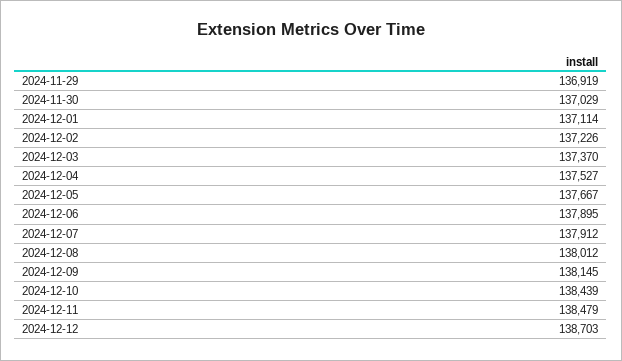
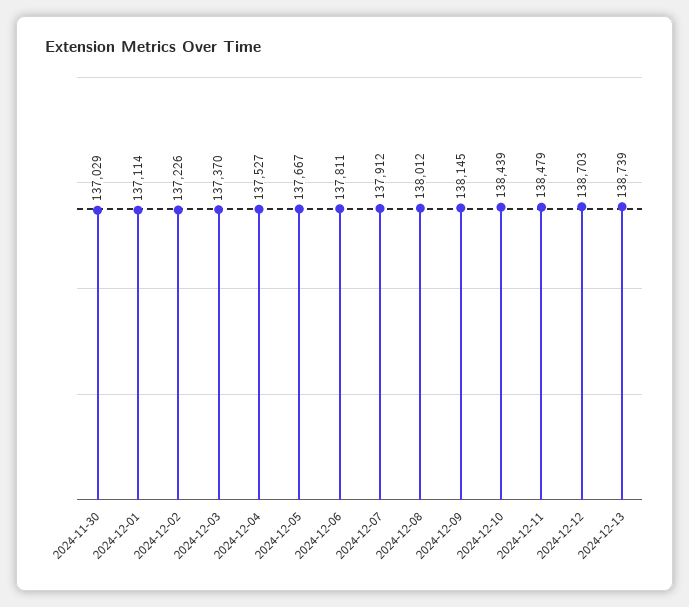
2024-11-29: 136919 -> none
2024-12-06: 137895 -> 137811
2024-12-13: none -> 138739

